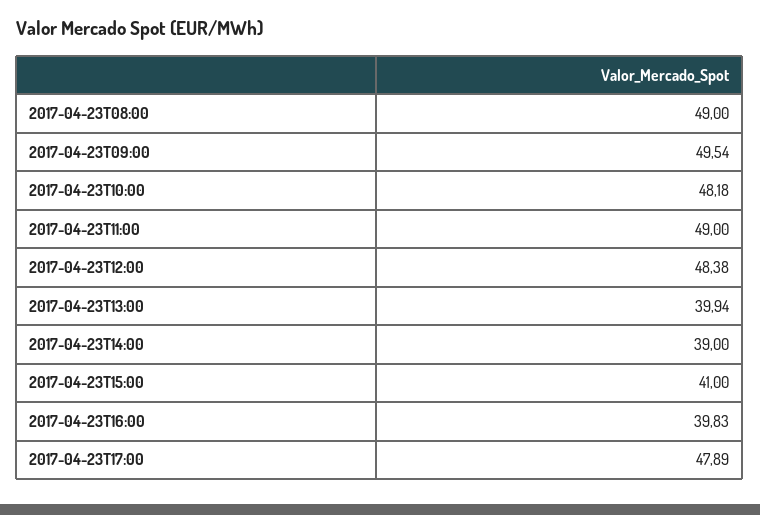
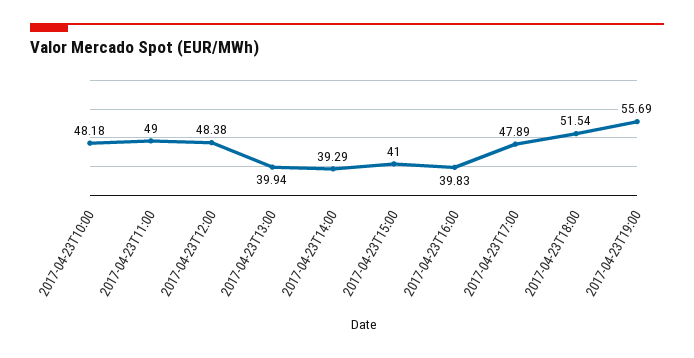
2017-04-23T08:00: 49 -> none
2017-04-23T09:00: 49.54 -> none
2017-04-23T14:00: 39 -> 39.29
2017-04-23T18:00: none -> 51.54
2017-04-23T19:00: none -> 55.69

